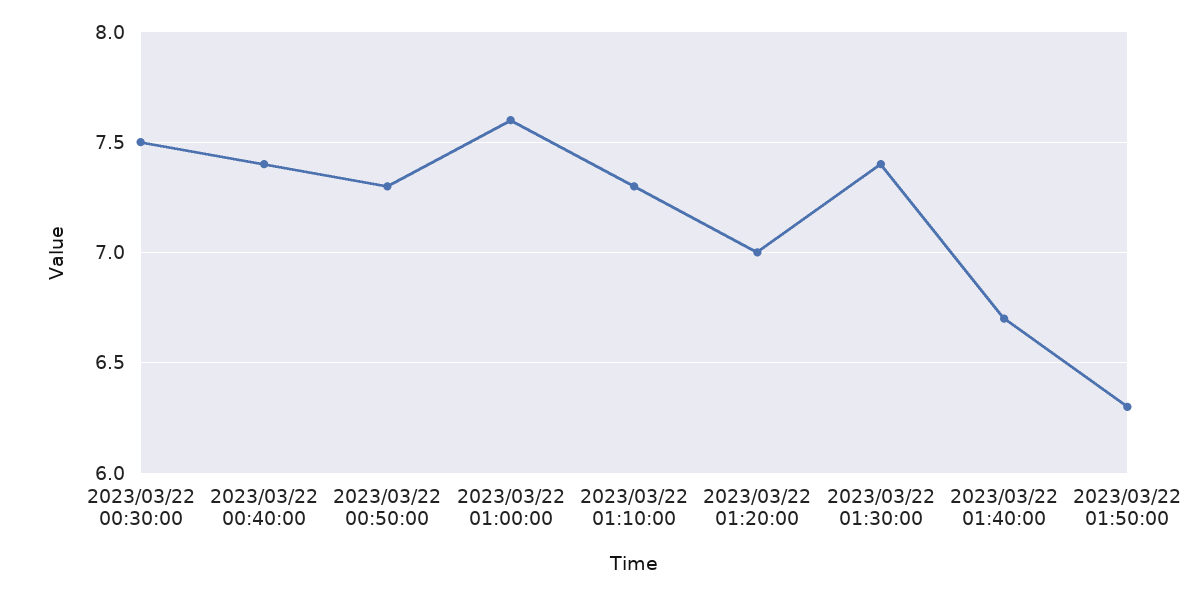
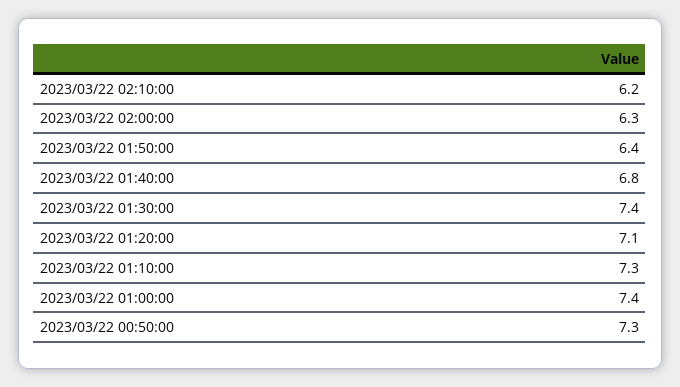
2023/03/22 00:30:00: 7.5 -> none
2023/03/22 00:40:00: 7.4 -> none
2023/03/22 01:00:00: 7.6 -> 7.4
2023/03/22 01:20:00: 7 -> 7.1
2023/03/22 01:40:00: 6.7 -> 6.8
2023/03/22 01:50:00: 6.3 -> 6.4
2023/03/22 02:10:00: none -> 6.2
2023/03/22 02:00:00: none -> 6.3

